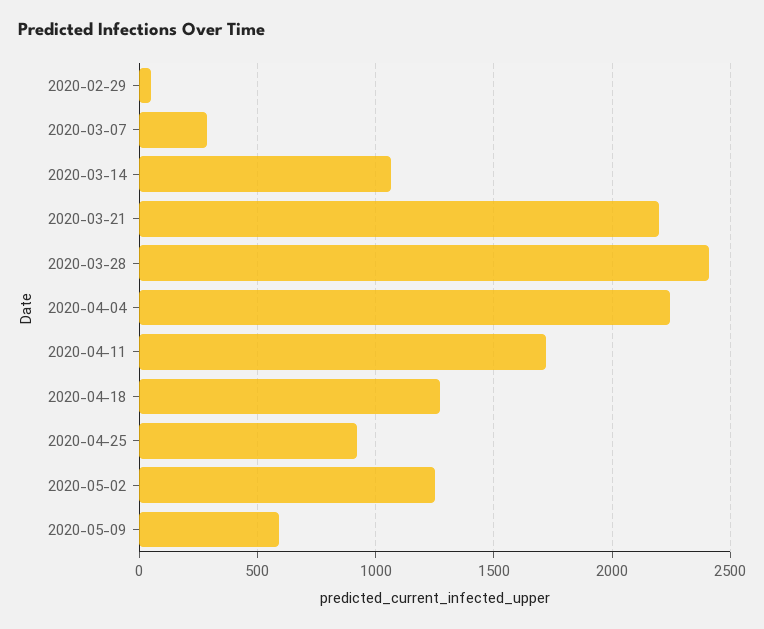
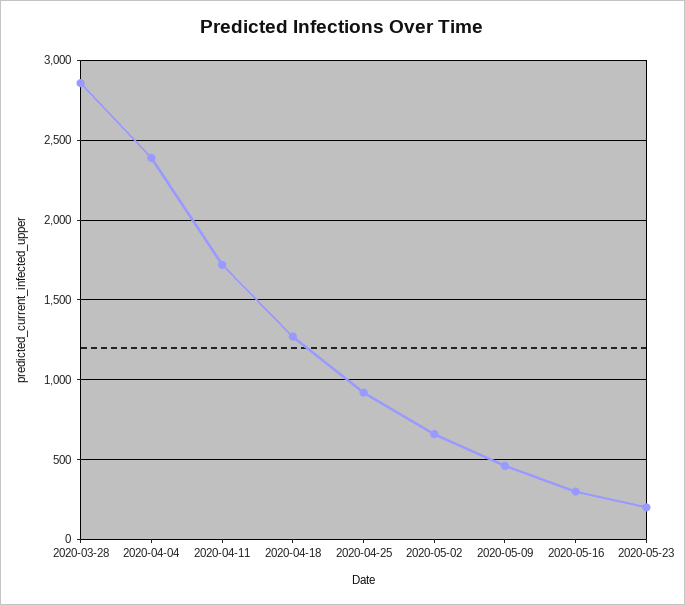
2020-02-29: 50 -> none
2020-03-07: 300 -> none
2020-03-14: 1050 -> none
2020-03-21: 2200 -> none
2020-03-28: 2400 -> 2850
2020-04-04: 2250 -> 2400
2020-05-02: 1250 -> 650
2020-05-09: 600 -> 450
2020-05-16: none -> 300
2020-05-23: none -> 200

